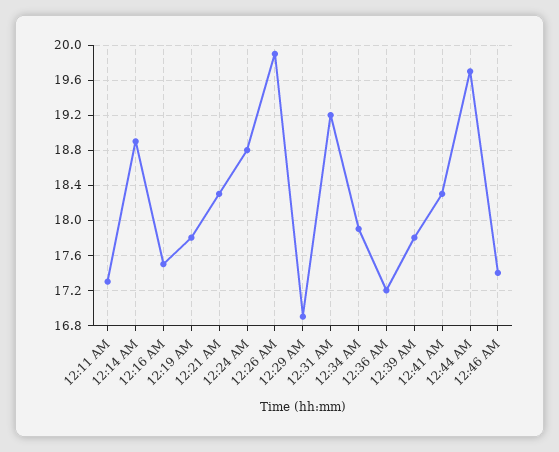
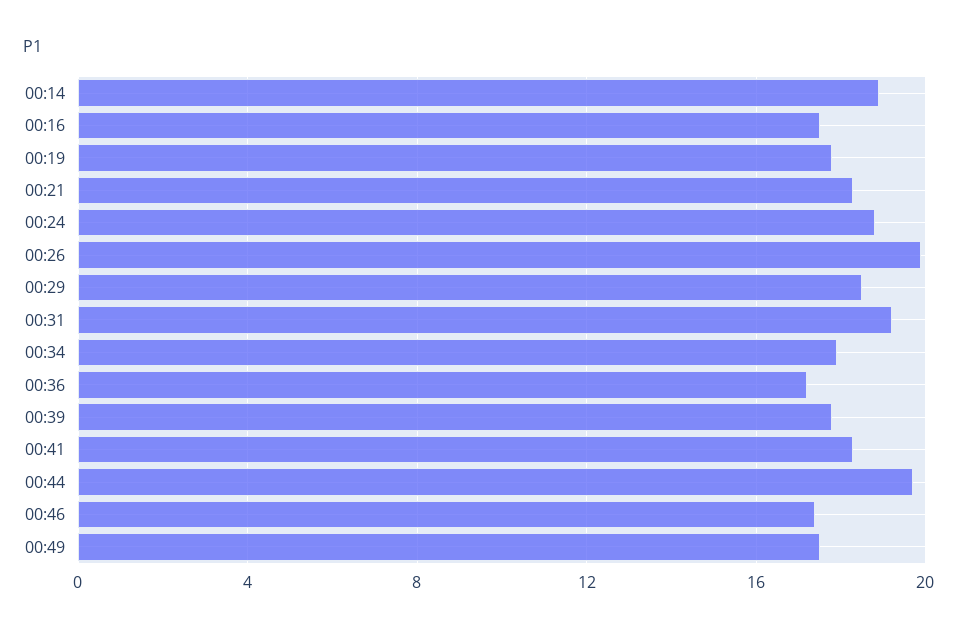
12:11 AM: 17.3 -> none
12:29 AM: 16.9 -> 18.5
00:49: none -> 17.5

